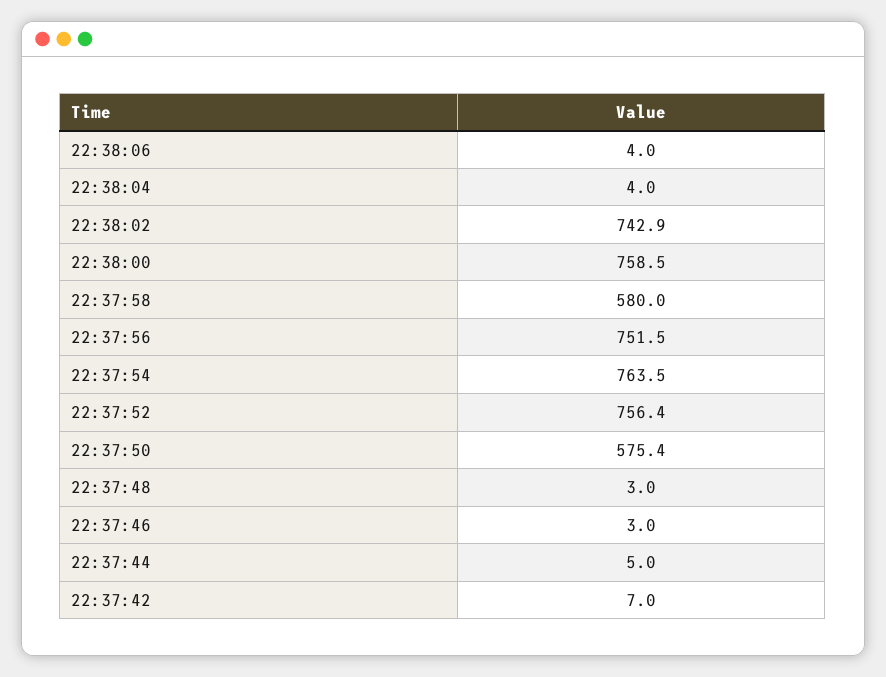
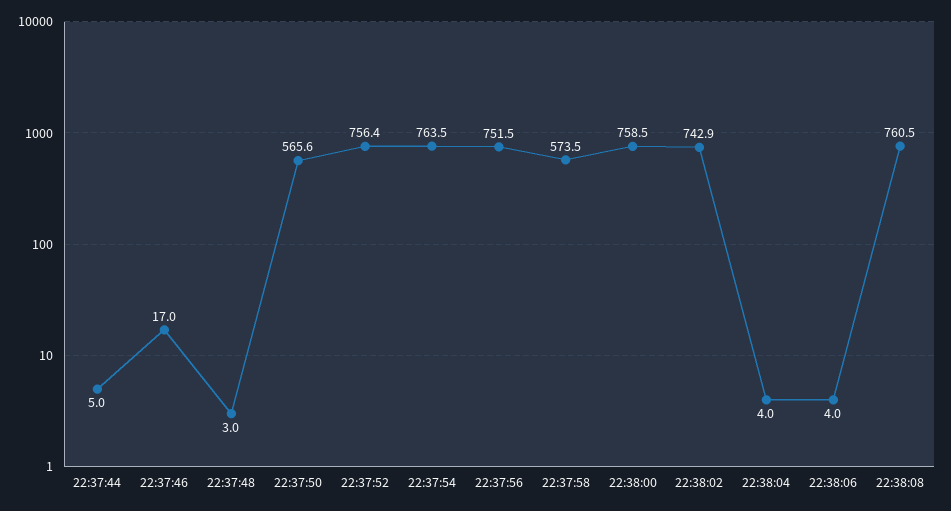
22:37:58: 580 -> 573.5
22:37:50: 575.4 -> 565.6
22:37:46: 3 -> 17
22:37:42: 7 -> none
22:38:08: none -> 760.5

